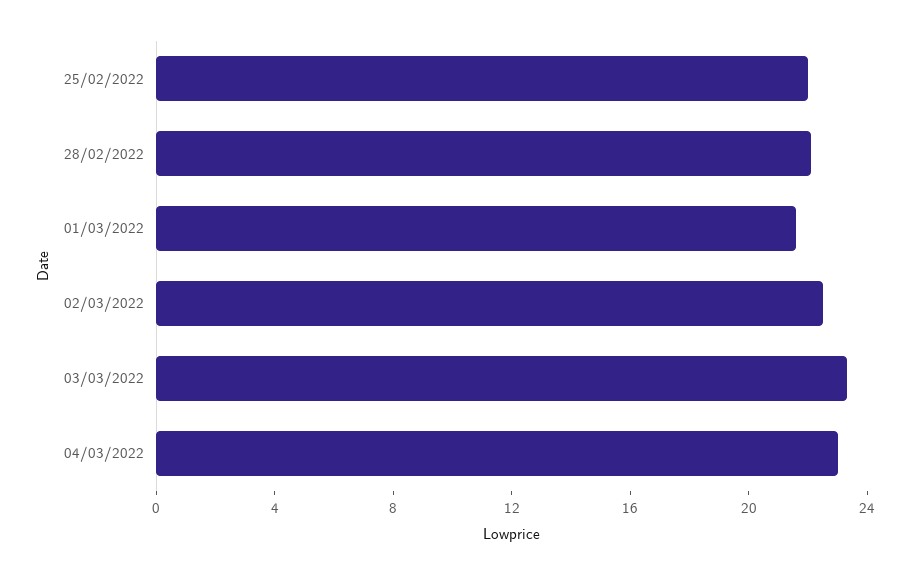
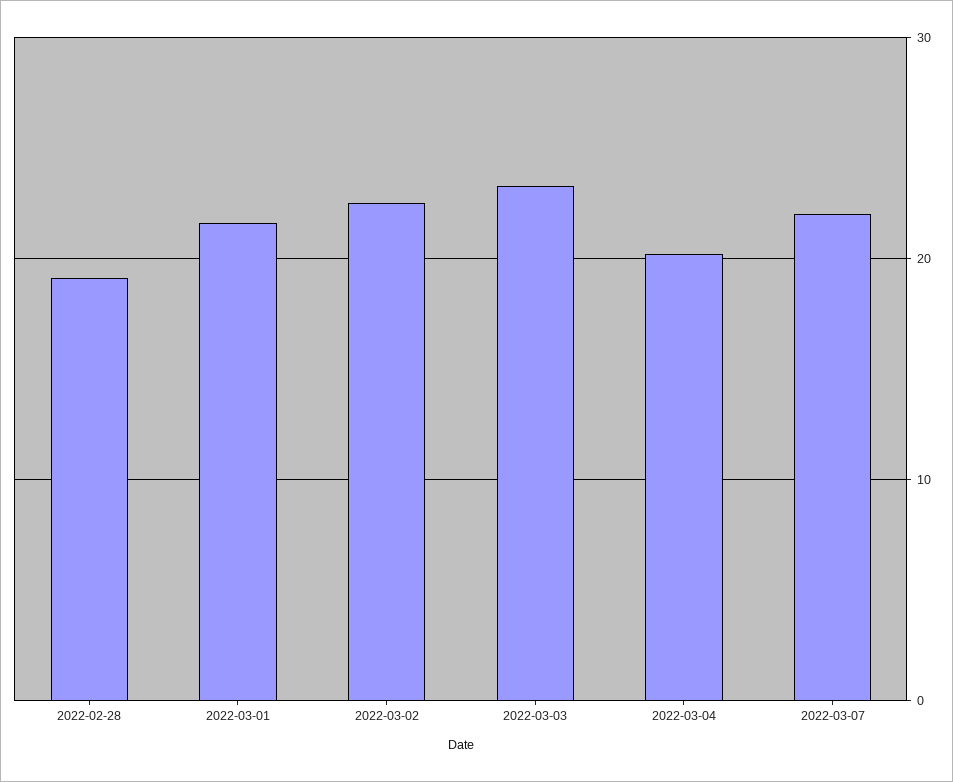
25/02/2022: 22 -> none
28/02/2022: 22 -> 19
04/03/2022: 23 -> 20
2022-03-07: none -> 22

